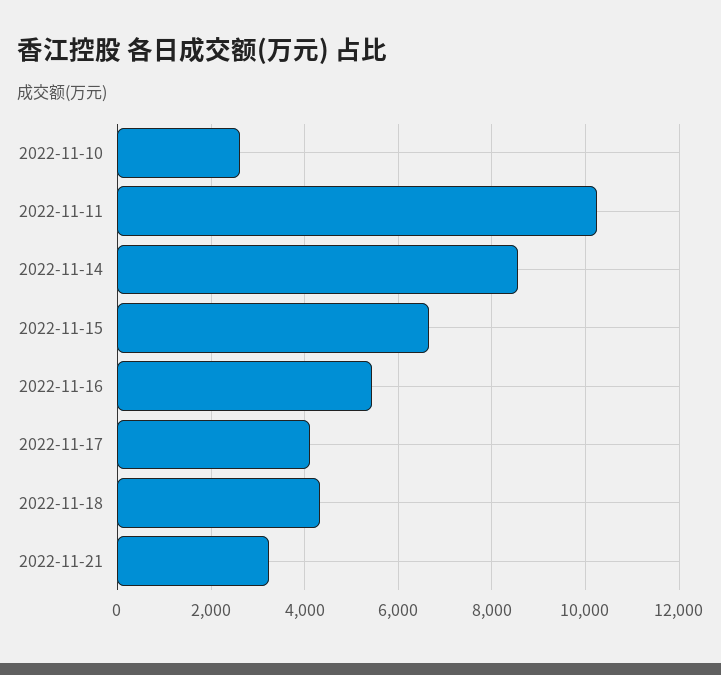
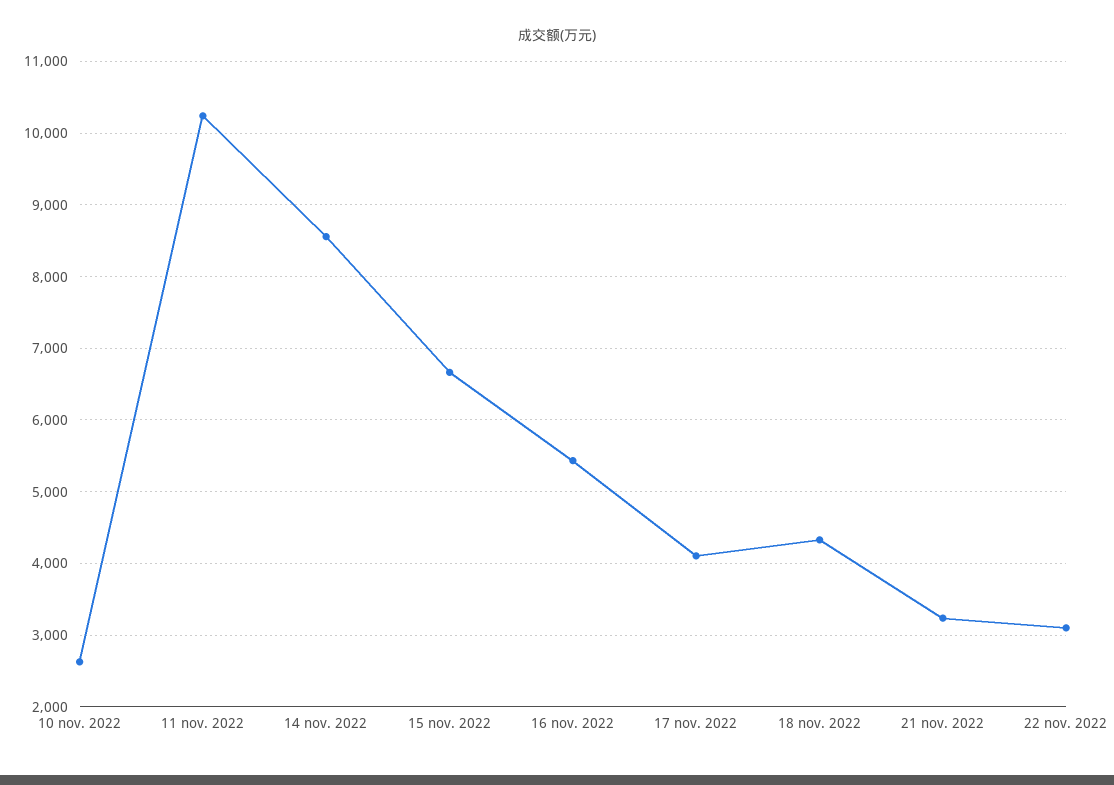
22 nov. 2022: none -> 3100

